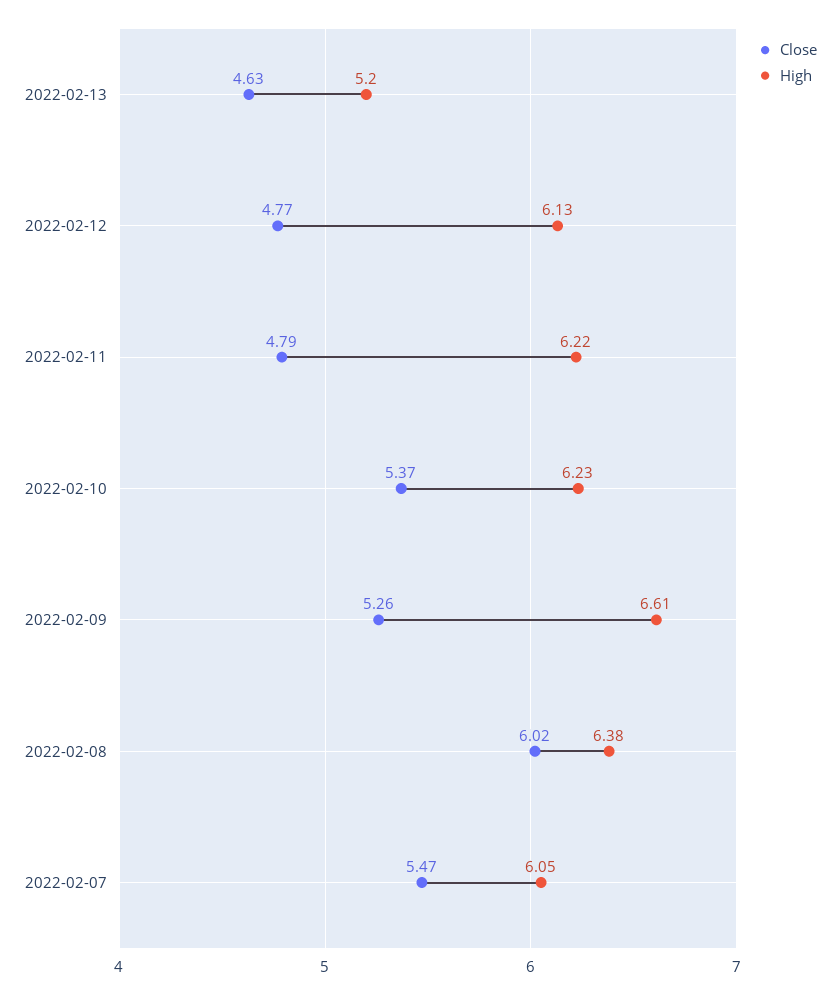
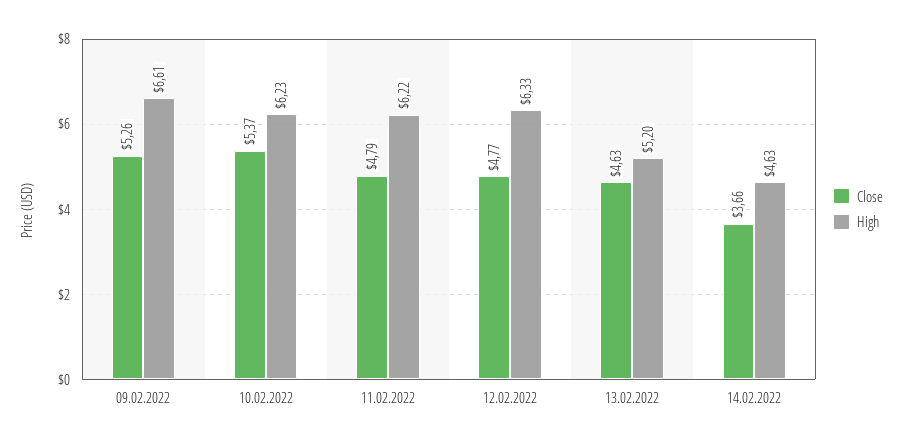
High, 2022-02-12: 6.13 -> 6.33
Close, 2022-02-08: 6.02 -> none
High, 2022-02-08: 6.38 -> none
Close, 2022-02-07: 5.47 -> none
High, 2022-02-07: 6.05 -> none
Close, 14.02.2022: none -> 3.66
High, 14.02.2022: none -> 4.63

